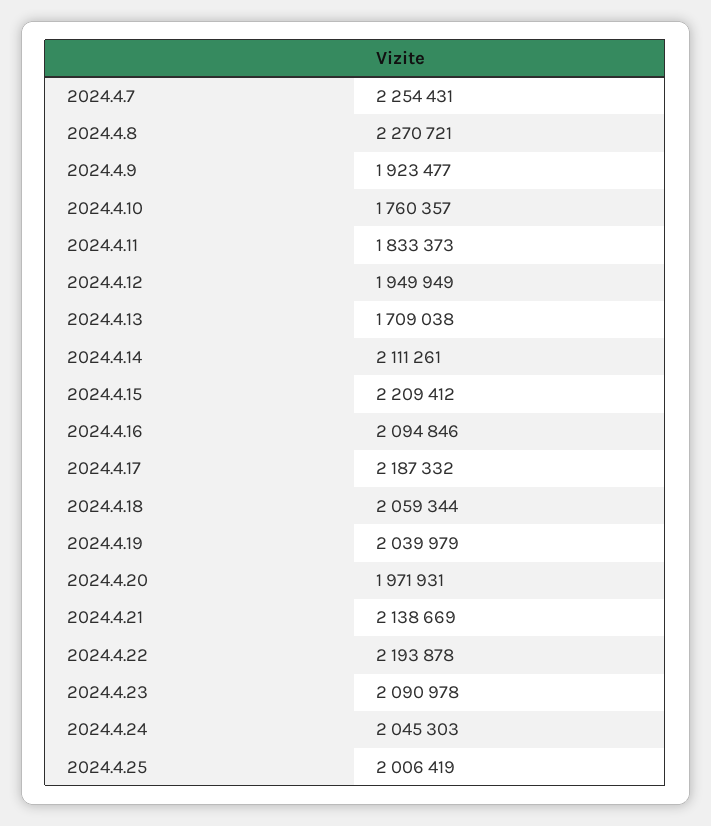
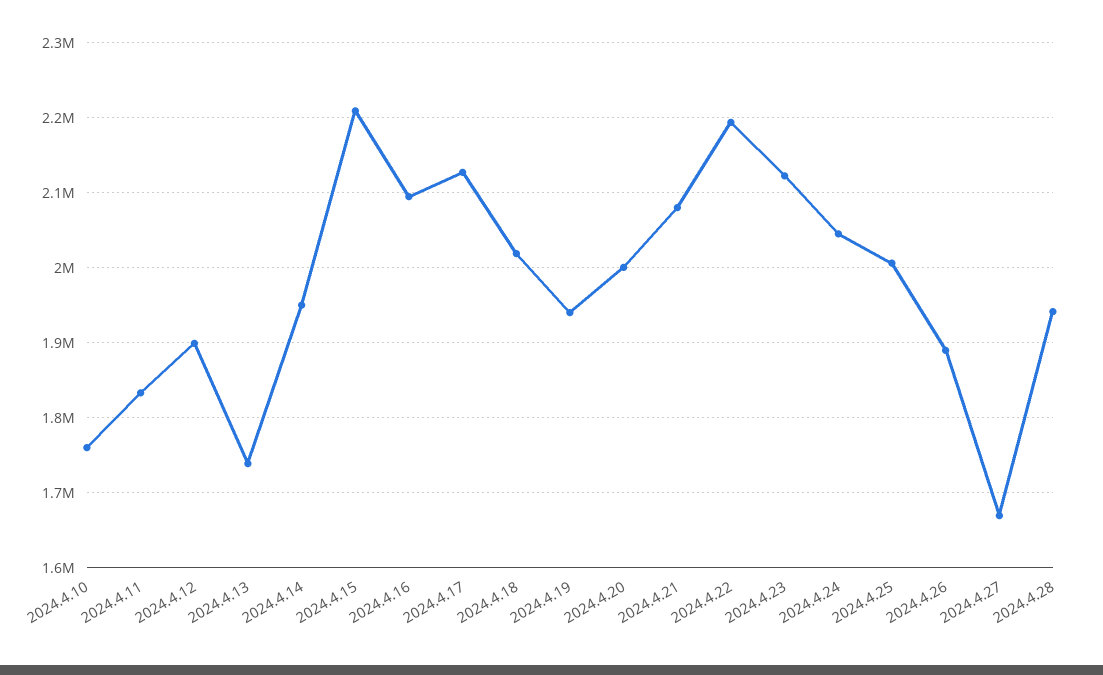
2024.4.7: 2254431 -> none
2024.4.8: 2270721 -> none
2024.4.9: 1923477 -> none
2024.4.12: 1949949 -> 1900000
2024.4.13: 1709038 -> 1740000
2024.4.14: 2111261 -> 1950000
2024.4.17: 2187332 -> 2130000
2024.4.18: 2059344 -> 2020000
2024.4.19: 2039979 -> 1940000
2024.4.20: 1971931 -> 2000000
2024.4.21: 2138669 -> 2080000
2024.4.23: 2090978 -> 2120000
2024.4.26: none -> 1890000
2024.4.27: none -> 1670000
2024.4.28: none -> 1940000

